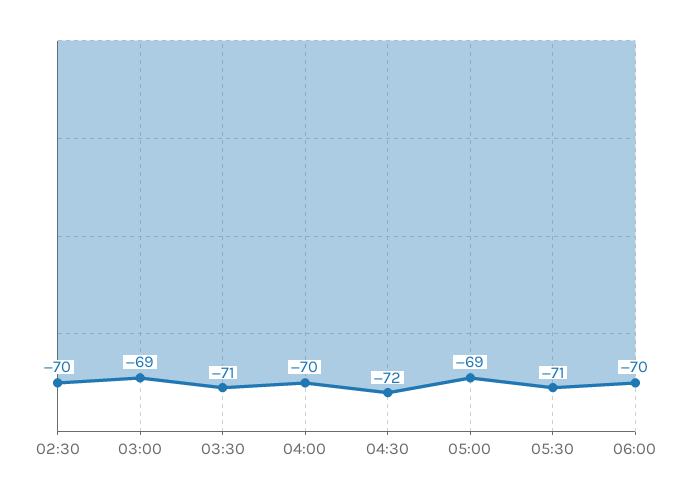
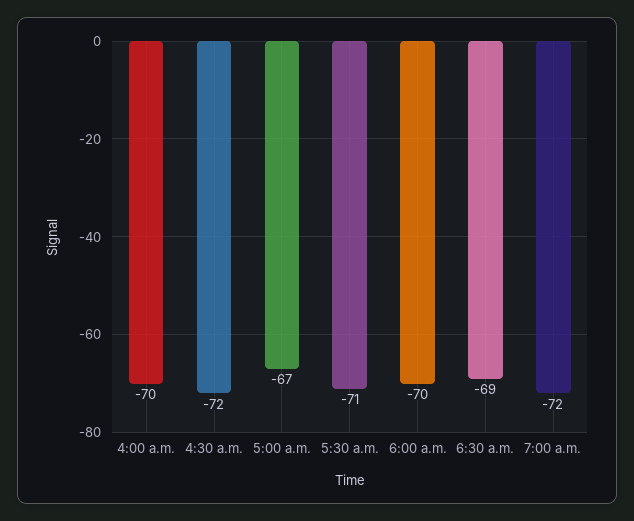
02:30: -70 -> none
03:00: -69 -> none
03:30: -71 -> none
05:00: -69 -> -67
6:30 a.m.: none -> -69
7:00 a.m.: none -> -72

